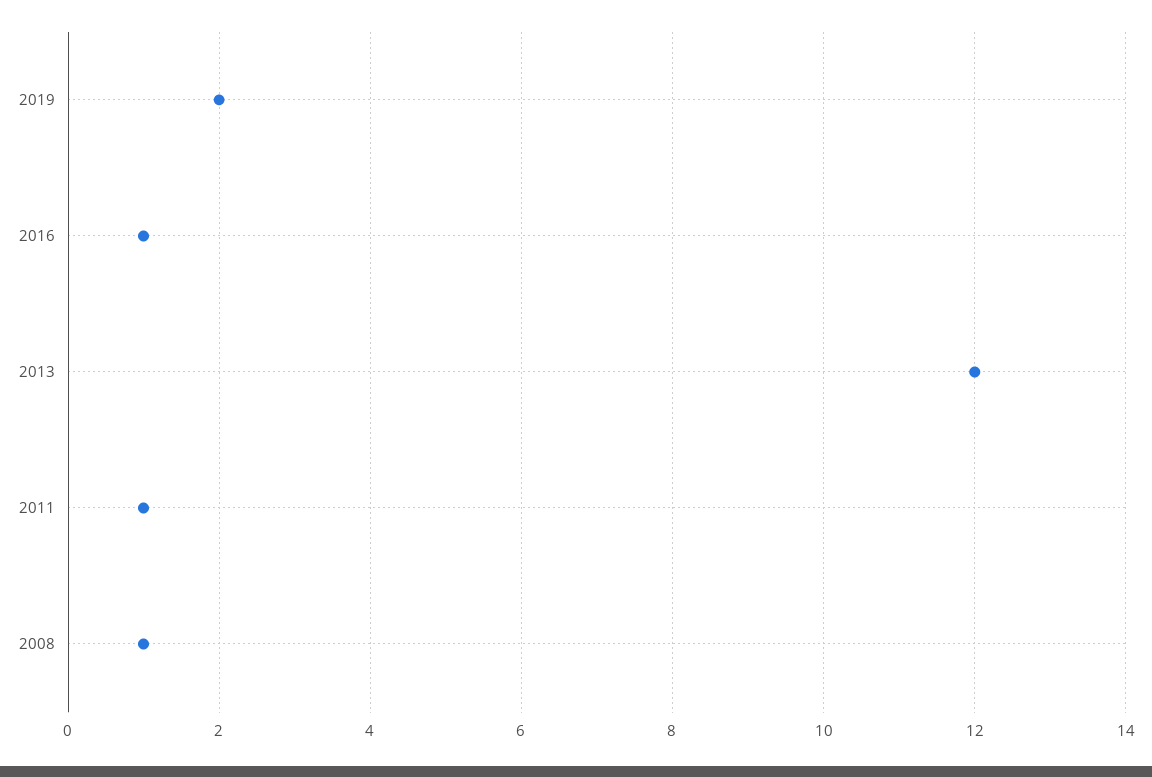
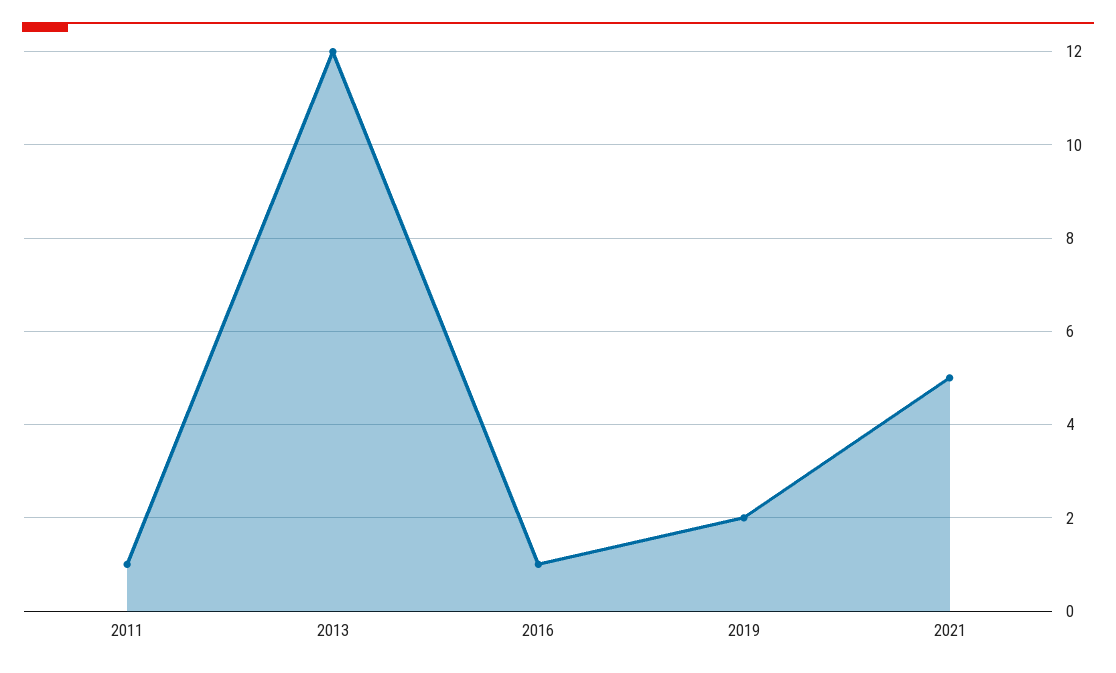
2008: 1 -> none
2021: none -> 5

